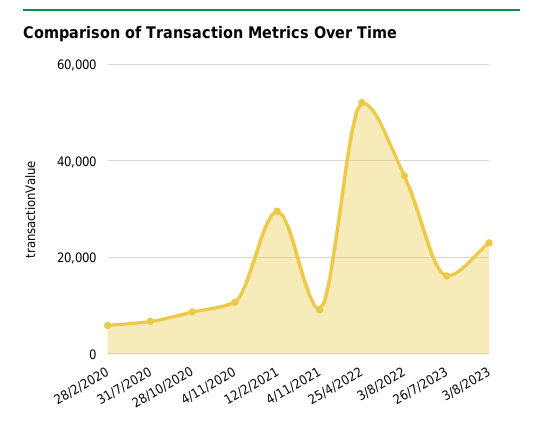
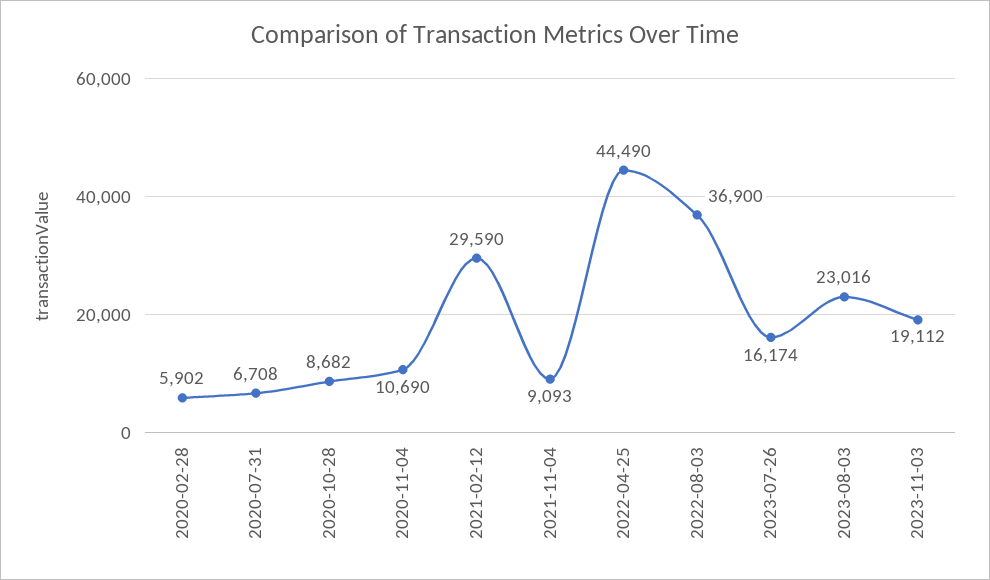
25/4/2022: 52000 -> 44490
2023-11-03: none -> 19112

